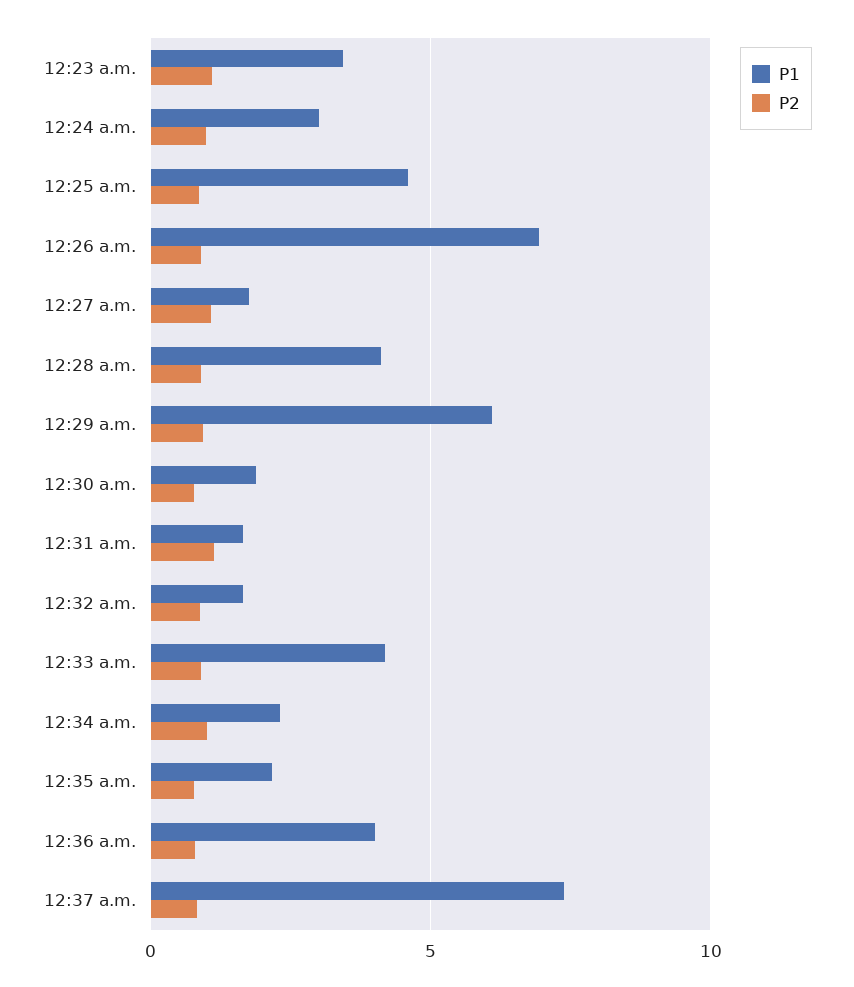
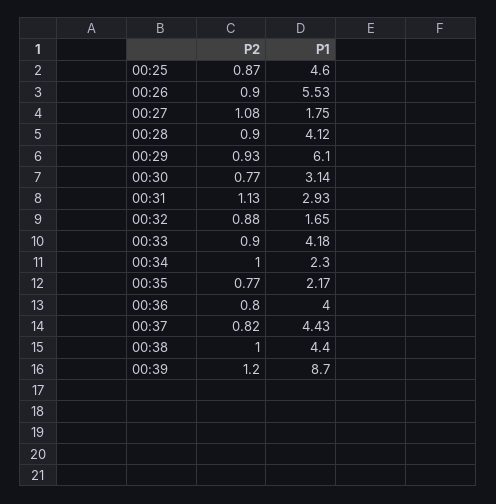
P1, 12:23 a.m.: 3.5 -> none
P2, 12:23 a.m.: 1 -> none
P1, 12:24 a.m.: 3 -> none
P2, 12:24 a.m.: 1 -> none
P1, 12:26 a.m.: 7 -> 5.53
P1, 12:30 a.m.: 2 -> 3.14
P1, 12:31 a.m.: 1.5 -> 2.93
P1, 12:37 a.m.: 7.5 -> 4.43
P2, 00:38: none -> 1
P1, 00:38: none -> 4.4
P2, 00:39: none -> 1.2
P1, 00:39: none -> 8.7

